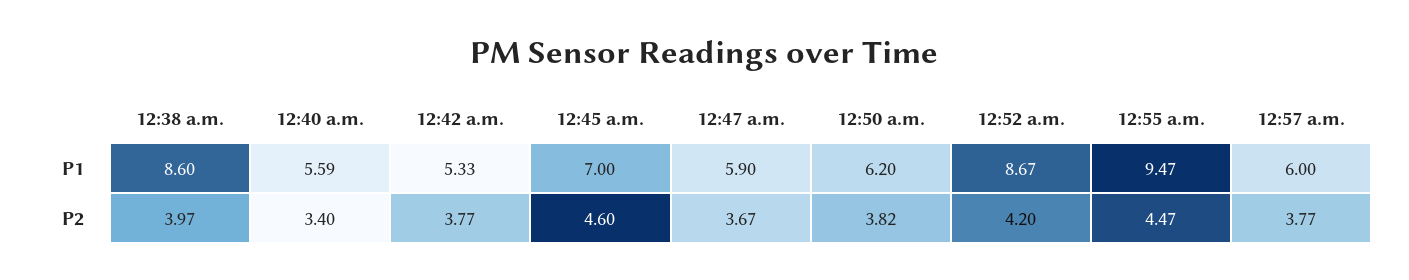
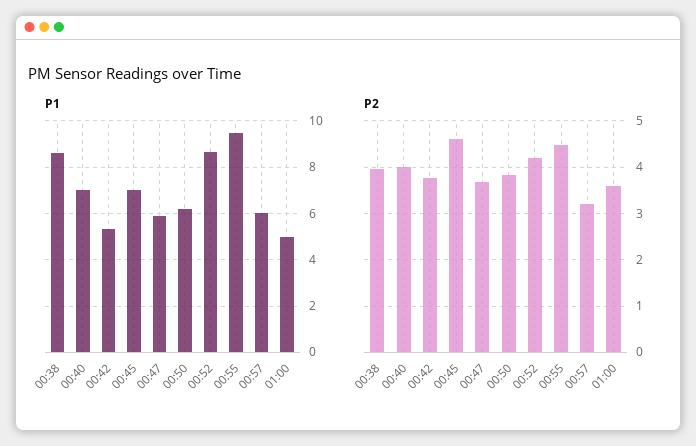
P1, 12:40 a.m.: 5.59 -> 7
P2, 12:40 a.m.: 3.4 -> 4
P2, 12:57 a.m.: 3.77 -> 3.2
P1, 01:00: none -> 5
P2, 01:00: none -> 3.6

